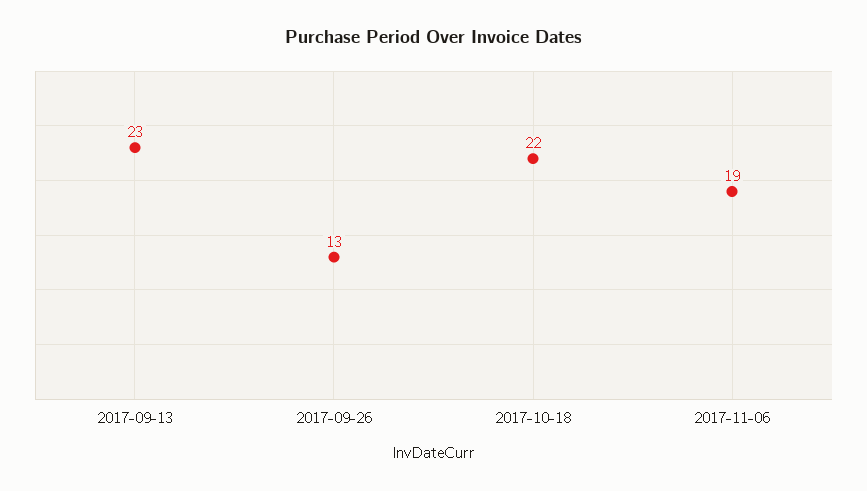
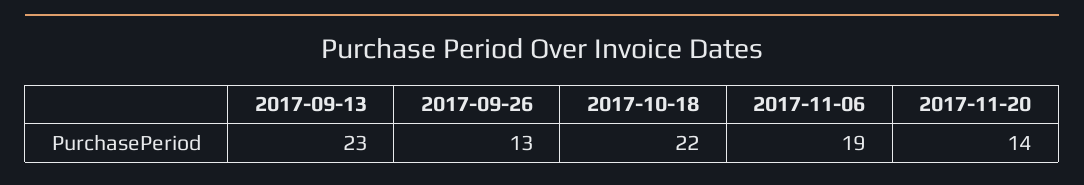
2017-11-20: none -> 14

